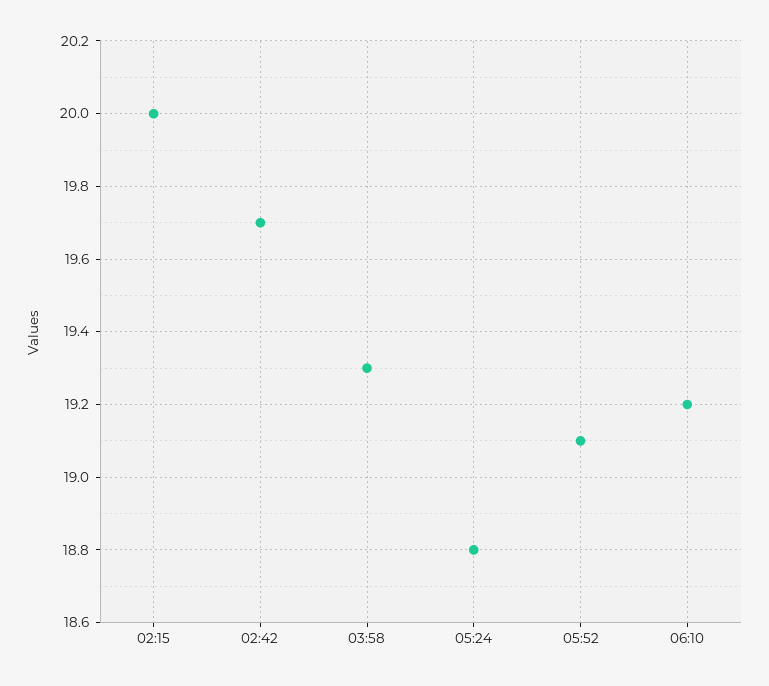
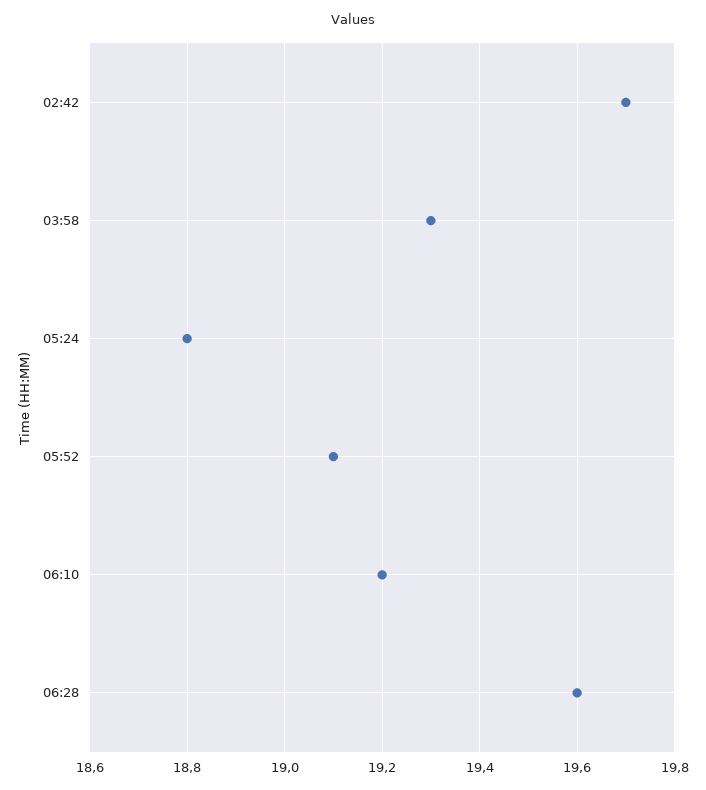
02:15: 20 -> none
06:28: none -> 19.6

